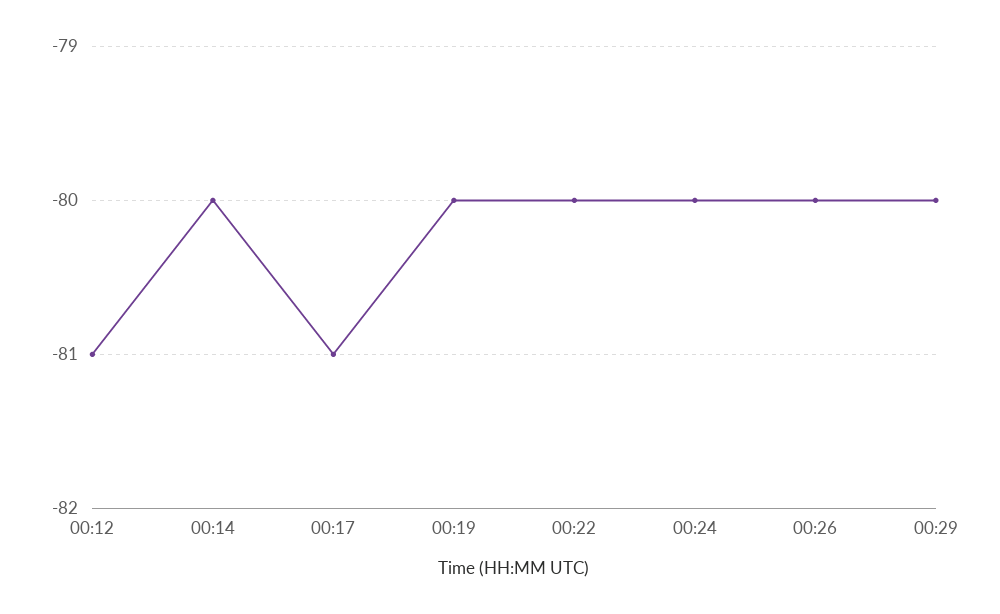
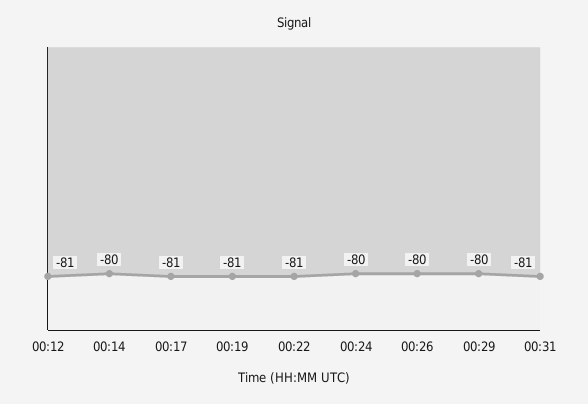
00:19: -80 -> -81
00:22: -80 -> -81
00:31: none -> -81

